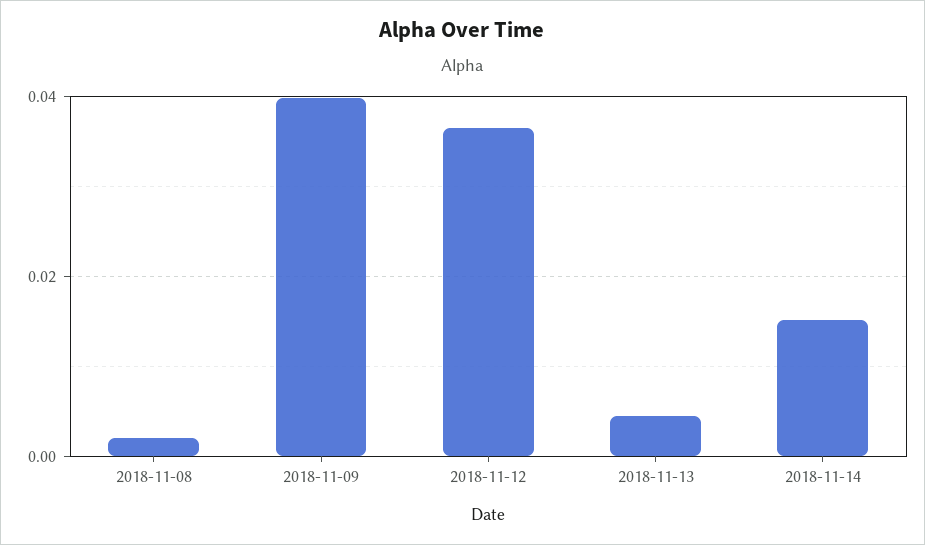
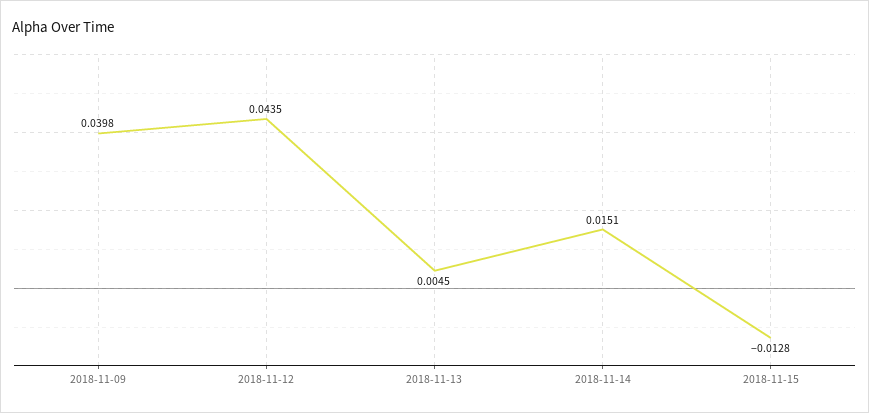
2018-11-08: 0.002 -> none
2018-11-12: 0.036 -> 0.0435
2018-11-15: none -> -0.0128

